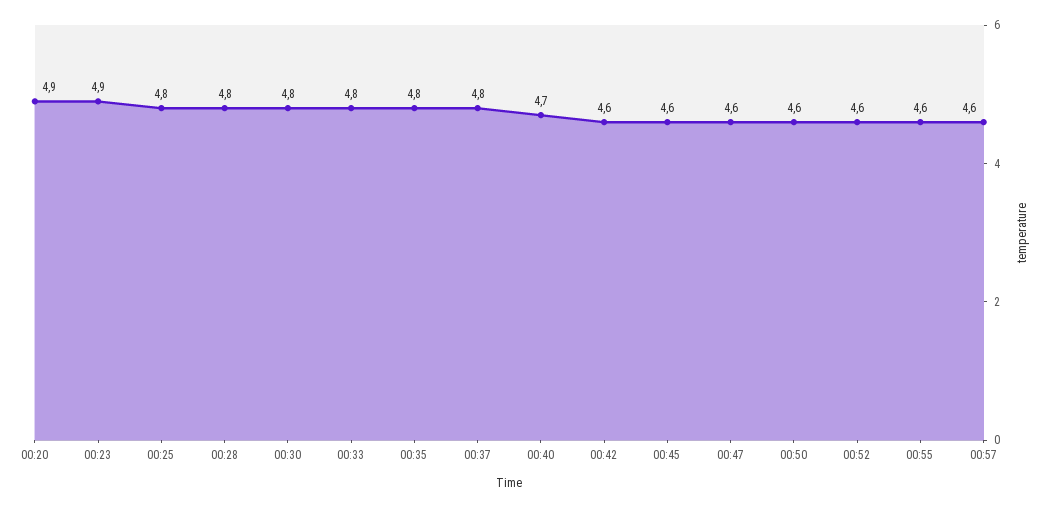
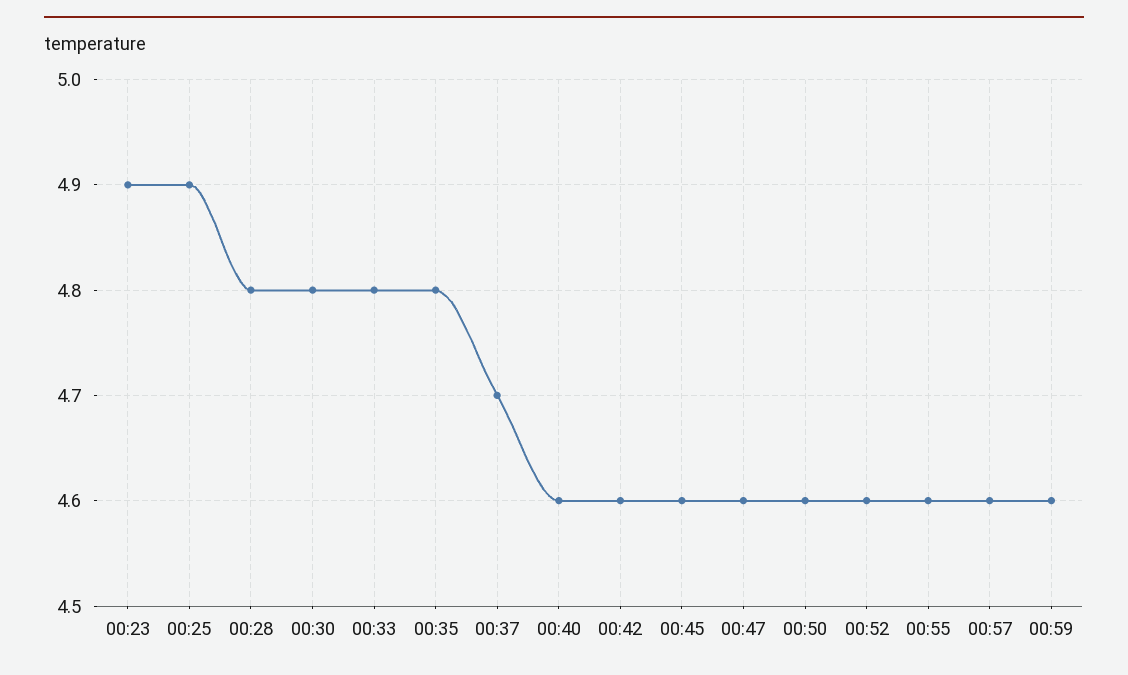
00:20: 4.9 -> none
00:25: 4.8 -> 4.9
00:37: 4.8 -> 4.7
00:40: 4.7 -> 4.6
00:59: none -> 4.6

